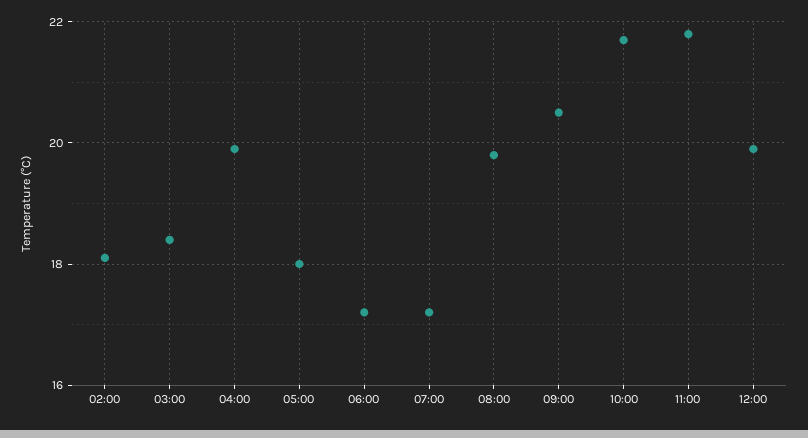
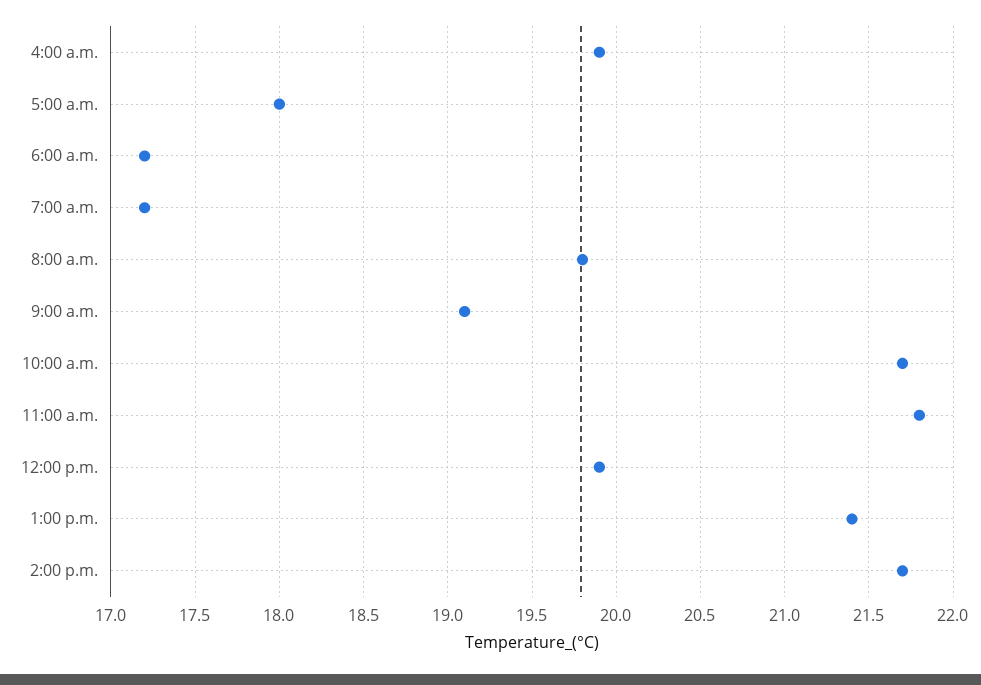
02:00: 18 -> none
03:00: 18.5 -> none
09:00: 20.5 -> 19.1
1:00 p.m.: none -> 21.4
2:00 p.m.: none -> 21.7

